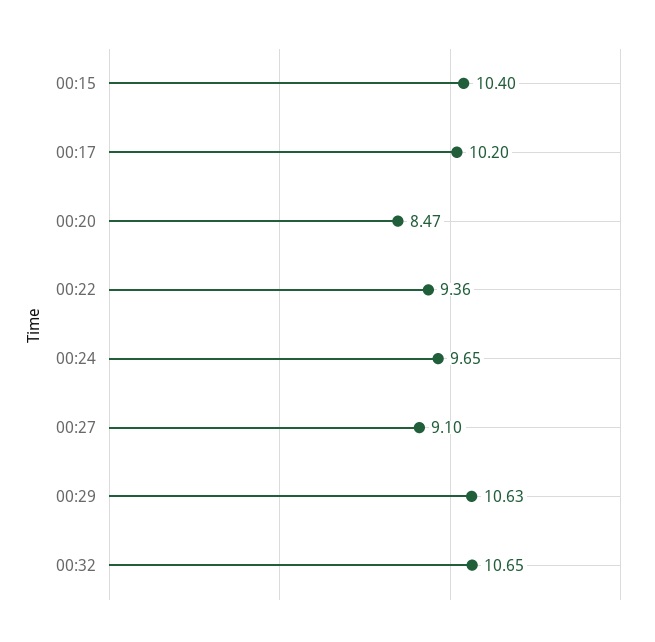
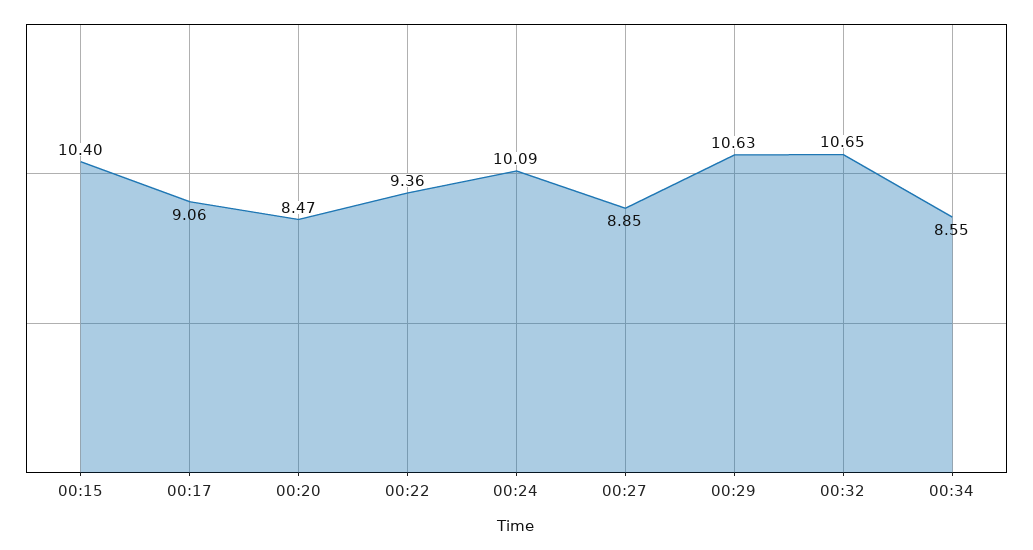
00:17: 10.2 -> 9.06
00:24: 9.65 -> 10.09
00:27: 9.1 -> 8.85
00:34: none -> 8.55

